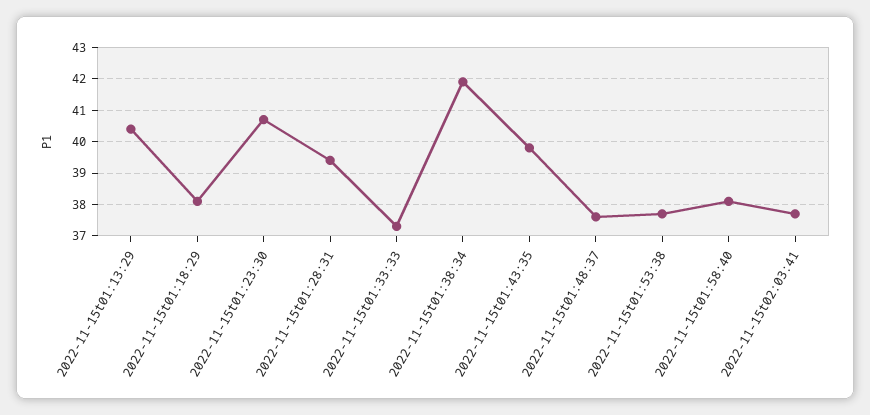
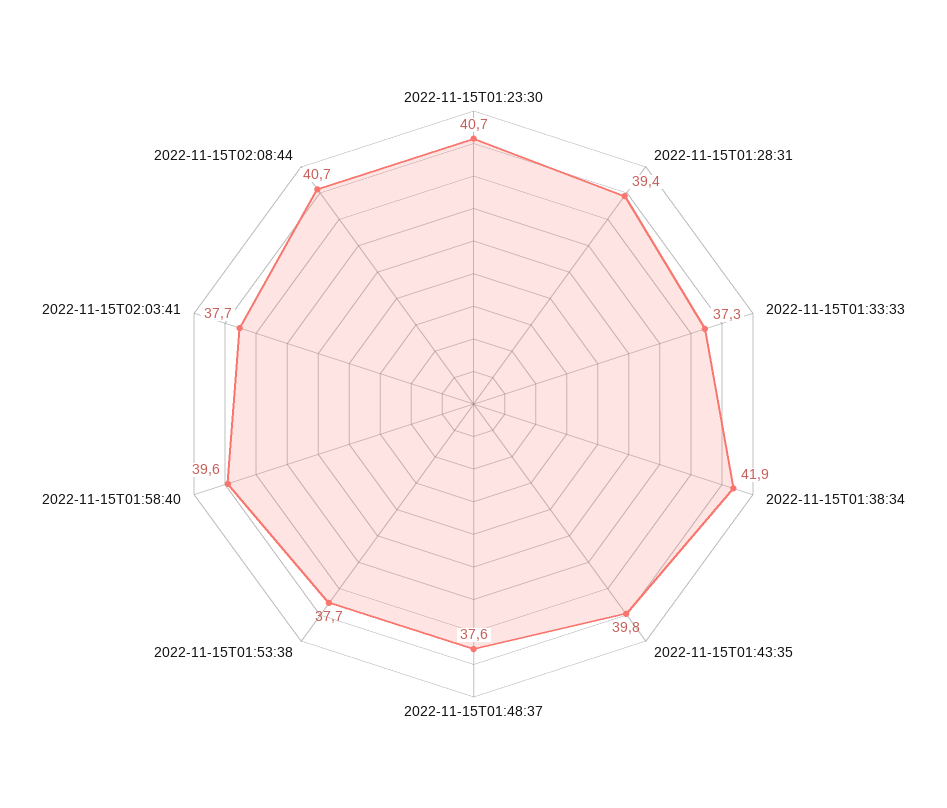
2022-11-15t01:13:29: 40.5 -> none
2022-11-15t01:18:29: 38 -> none
2022-11-15t01:58:40: 38 -> 39.6
2022-11-15T02:08:44: none -> 40.7

